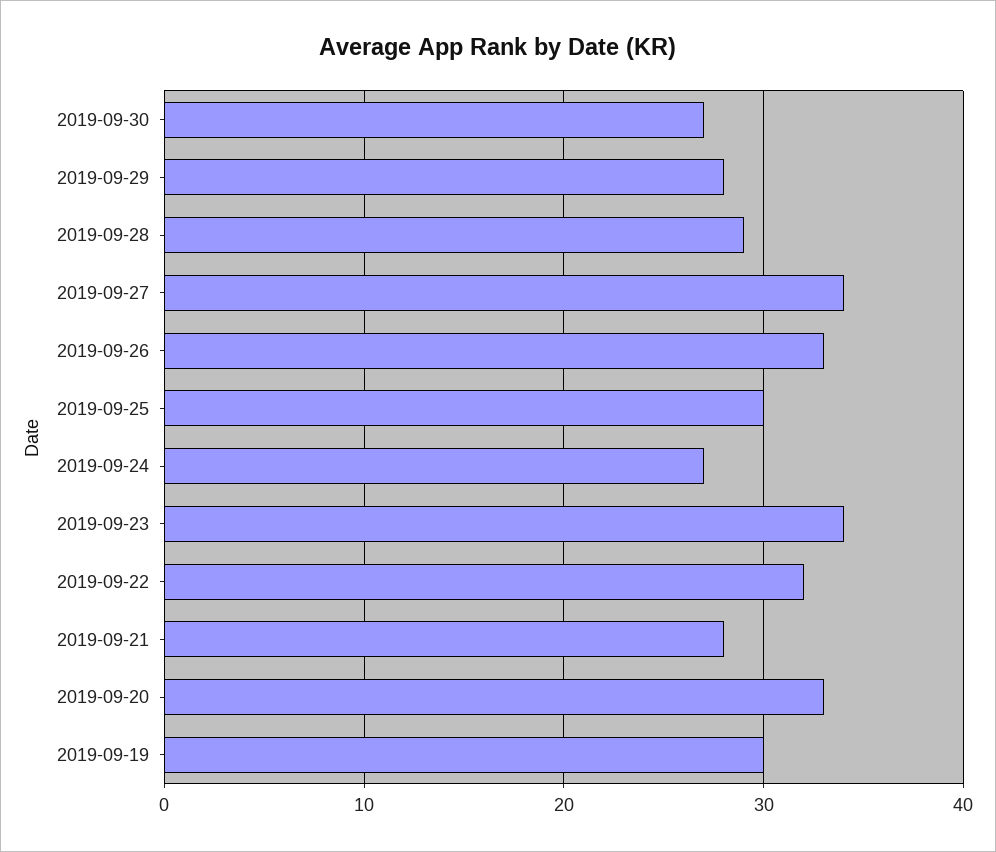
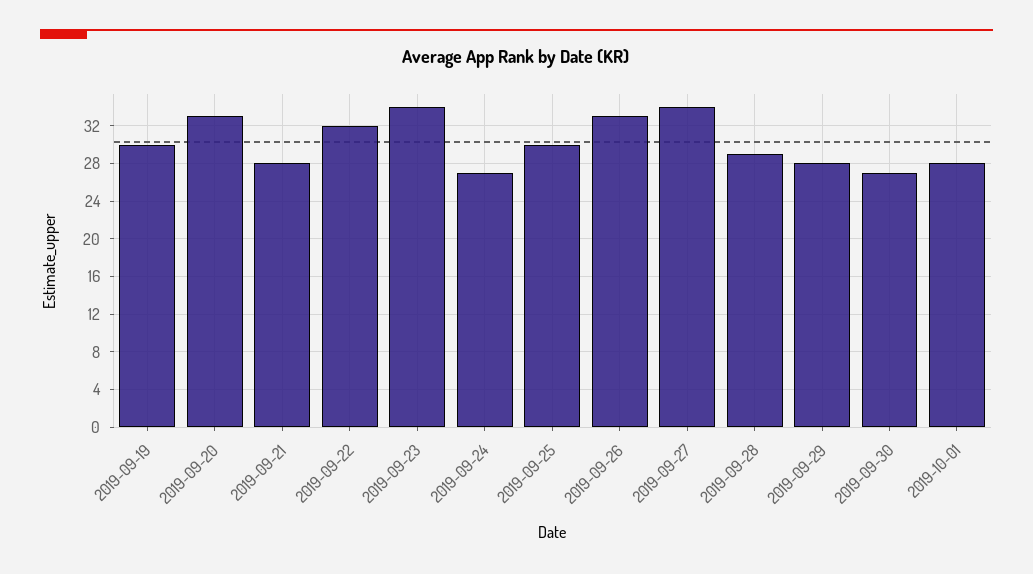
2019-10-01: none -> 28

